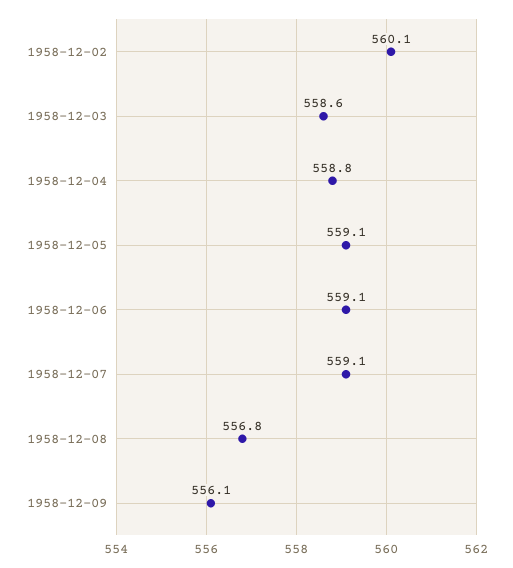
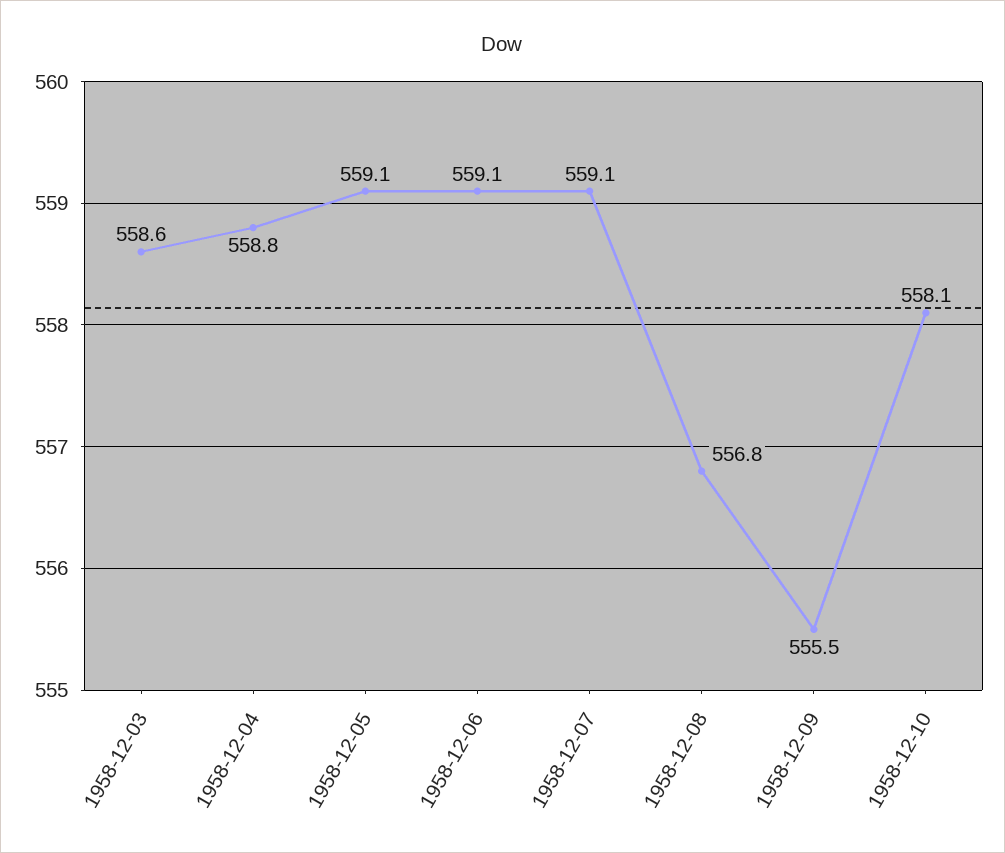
1958-12-02: 560.1 -> none
1958-12-09: 556.1 -> 555.5
1958-12-10: none -> 558.1

